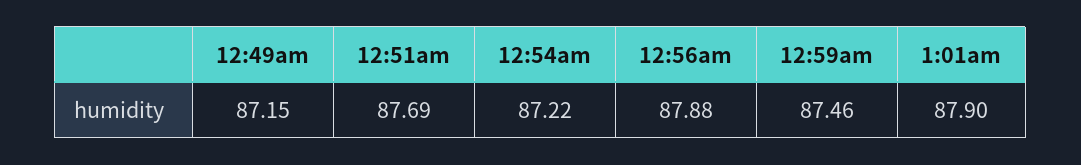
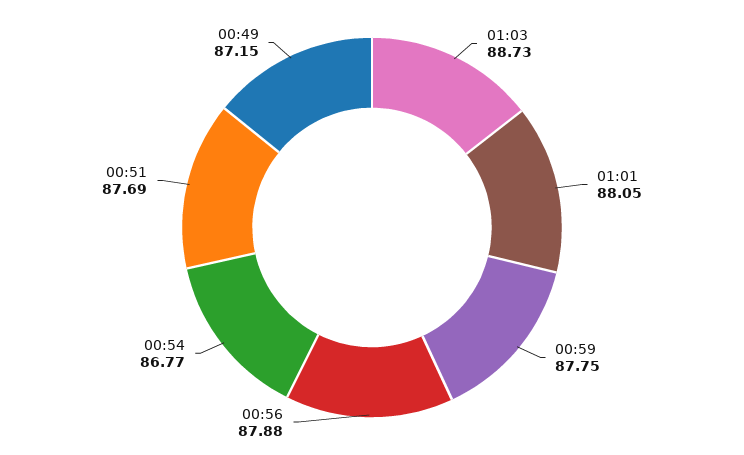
12:54am: 87.22 -> 86.77
12:59am: 87.46 -> 87.75
1:01am: 87.9 -> 88.05
01:03: none -> 88.73

